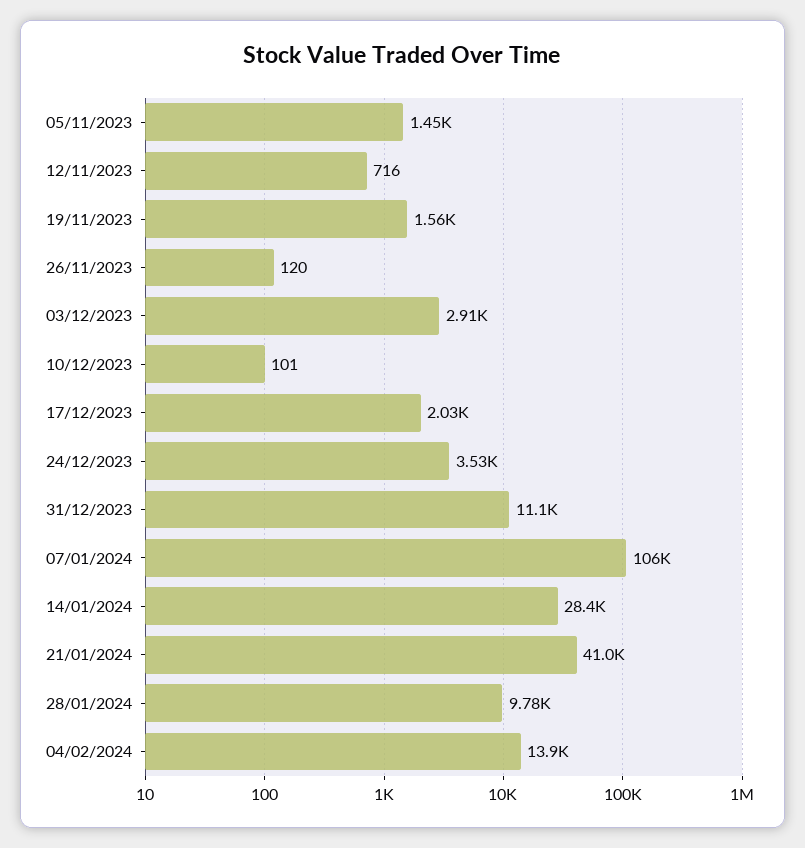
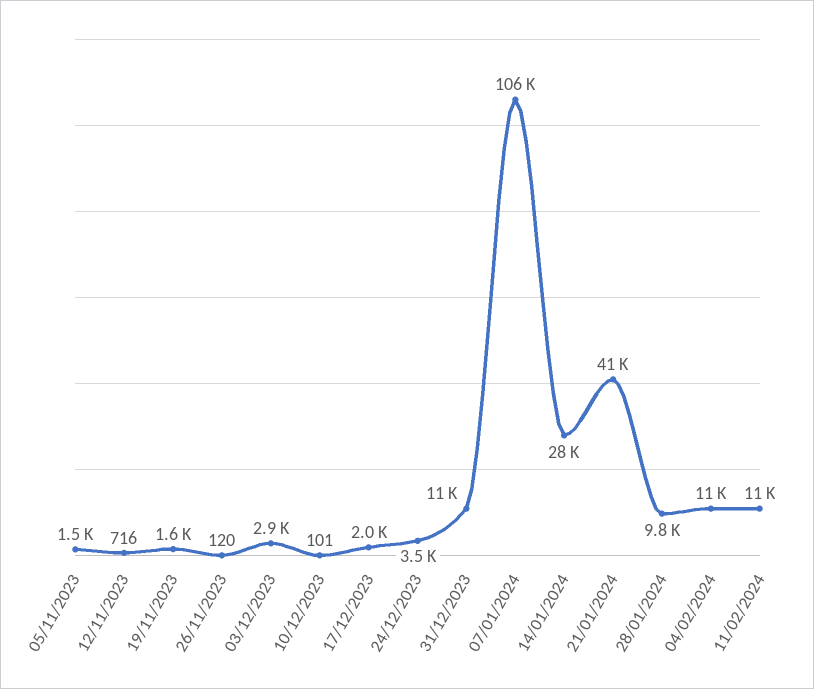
04/02/2024: 13900 -> 11000
11/02/2024: none -> 11000

